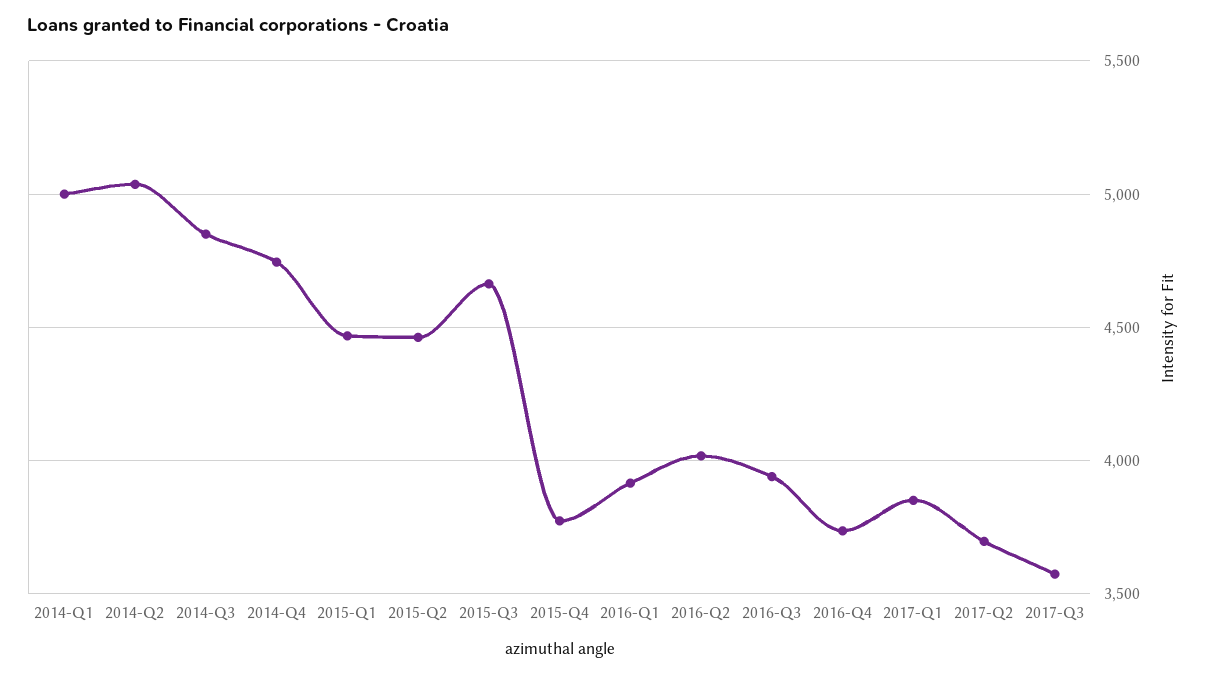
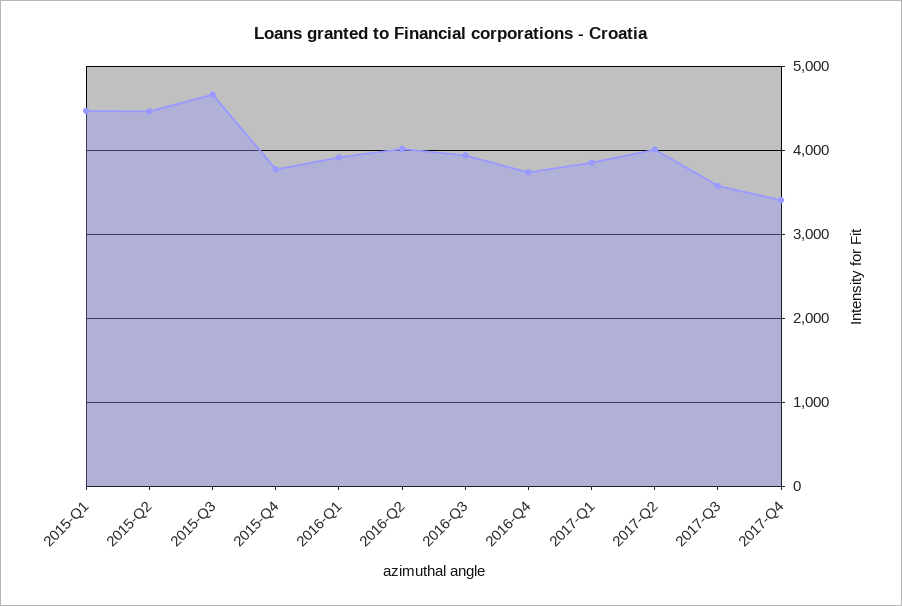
2014-Q1: 5000 -> none
2014-Q2: 5050 -> none
2014-Q3: 4850 -> none
2014-Q4: 4750 -> none
2017-Q2: 3700 -> 4000
2017-Q4: none -> 3400

